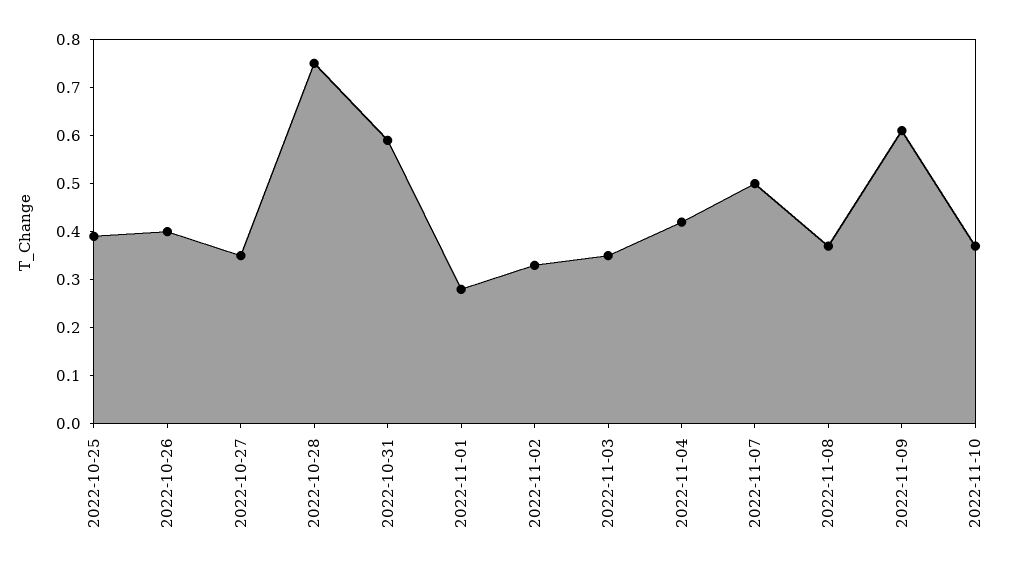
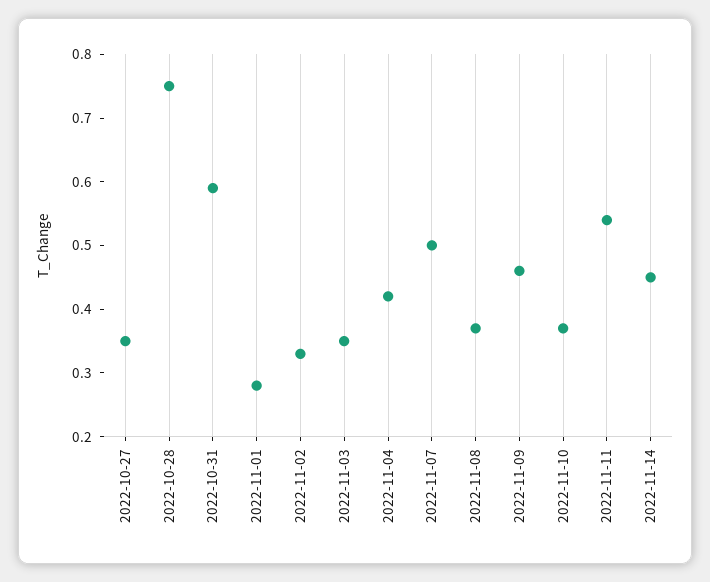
2022-10-25: 0.4 -> none
2022-10-26: 0.4 -> none
2022-11-09: 0.6 -> 0.45
2022-11-11: none -> 0.55
2022-11-14: none -> 0.45

